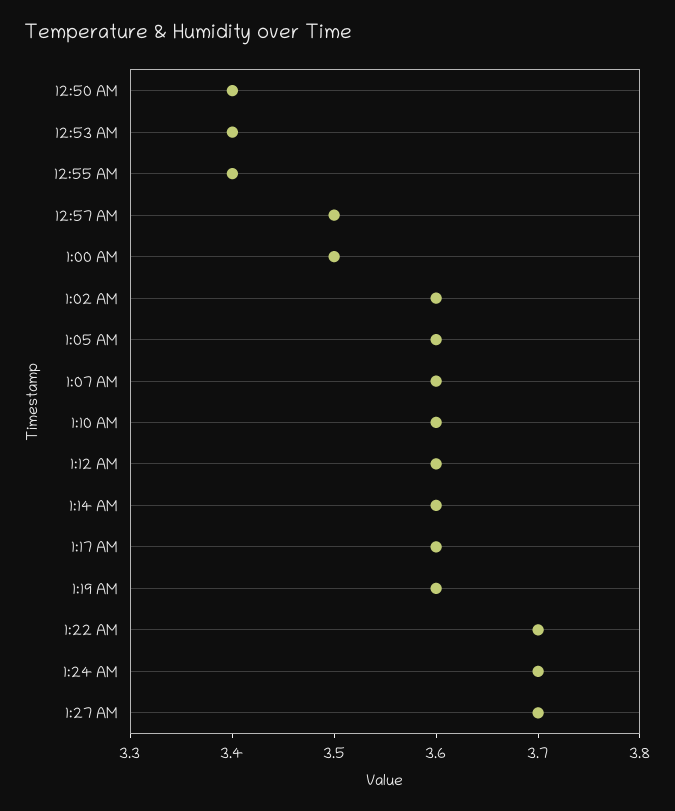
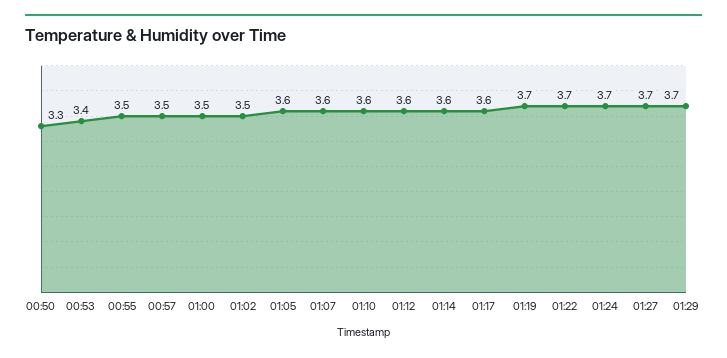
12:50 AM: 3.4 -> 3.3
12:55 AM: 3.4 -> 3.5
1:02 AM: 3.6 -> 3.5
1:19 AM: 3.6 -> 3.7
01:29: none -> 3.7

